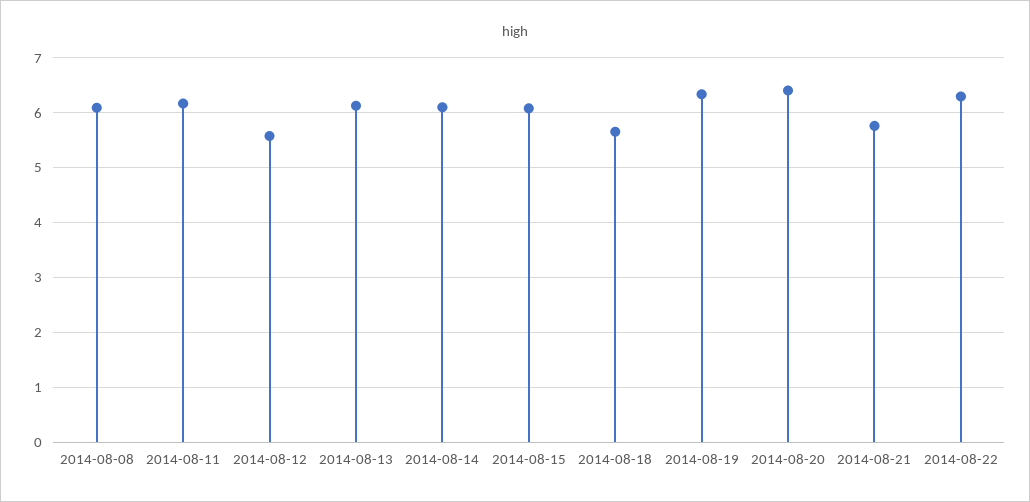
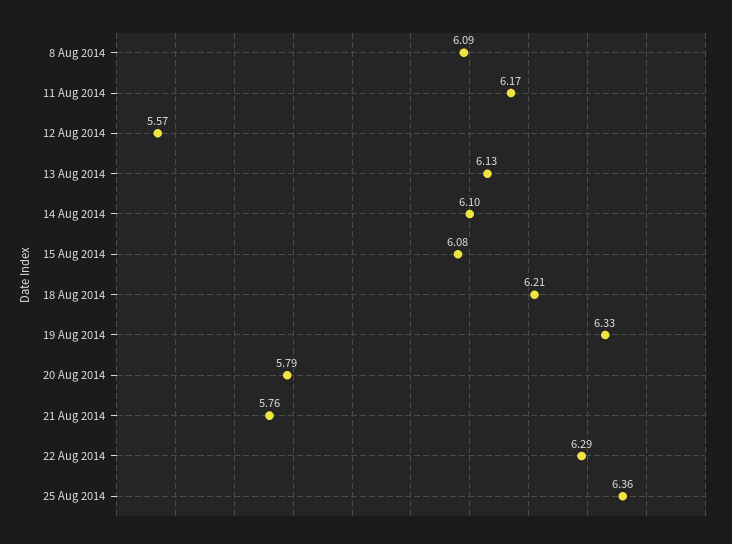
2014-08-18: 5.6 -> 6.21
2014-08-20: 6.4 -> 5.79
25 Aug 2014: none -> 6.36

